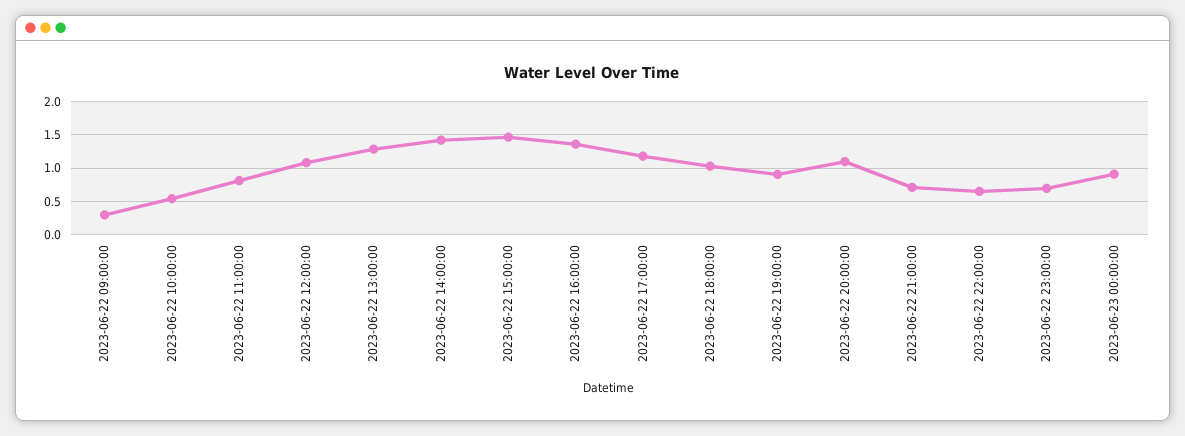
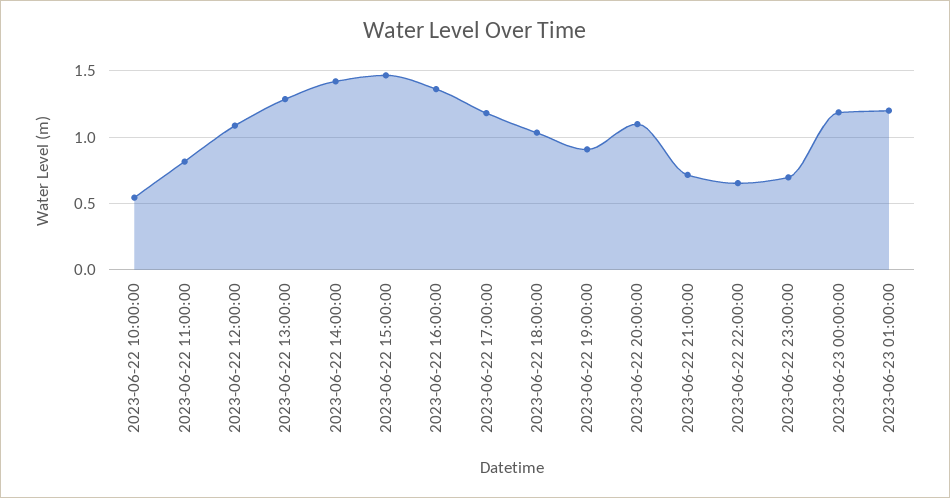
2023-06-22 09:00:00: 0.3 -> none
2023-06-23 00:00:00: 0.9 -> 1.2
2023-06-23 01:00:00: none -> 1.2

